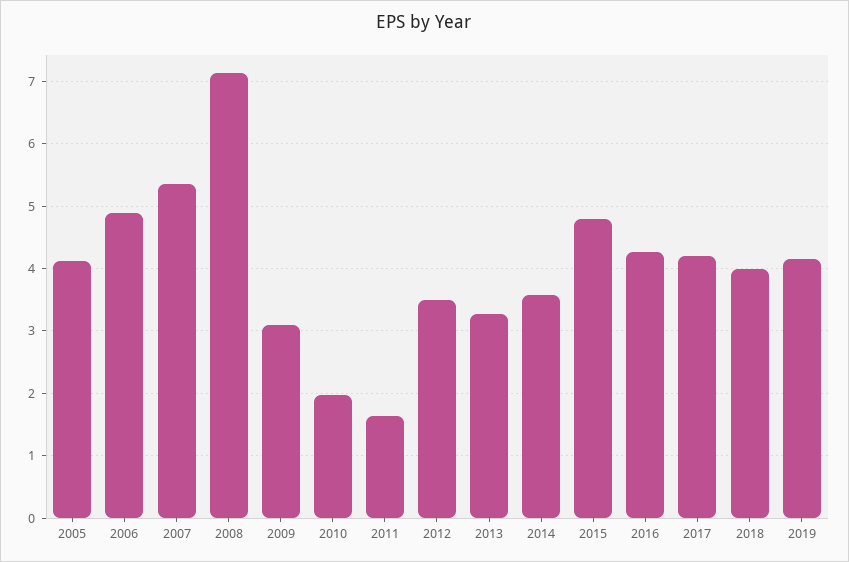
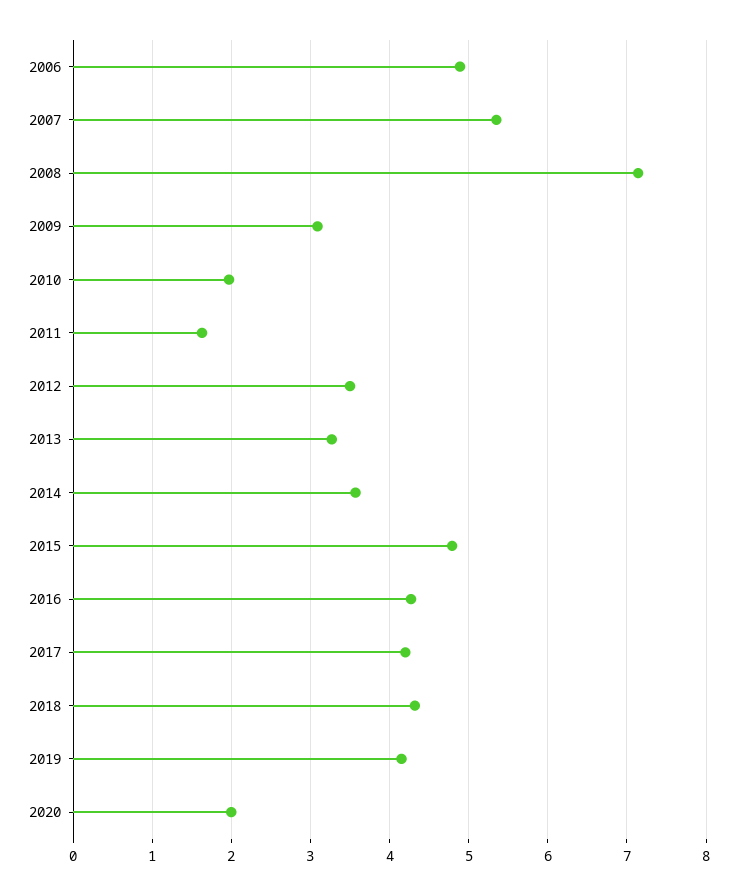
2005: 4.1 -> none
2018: 4 -> 4.3
2020: none -> 2

